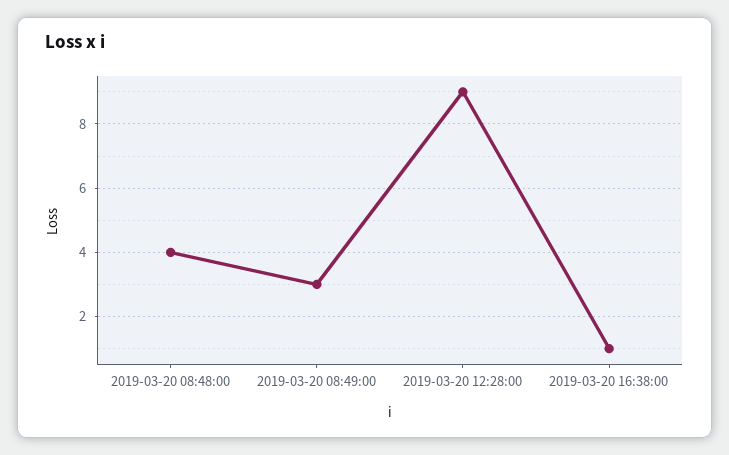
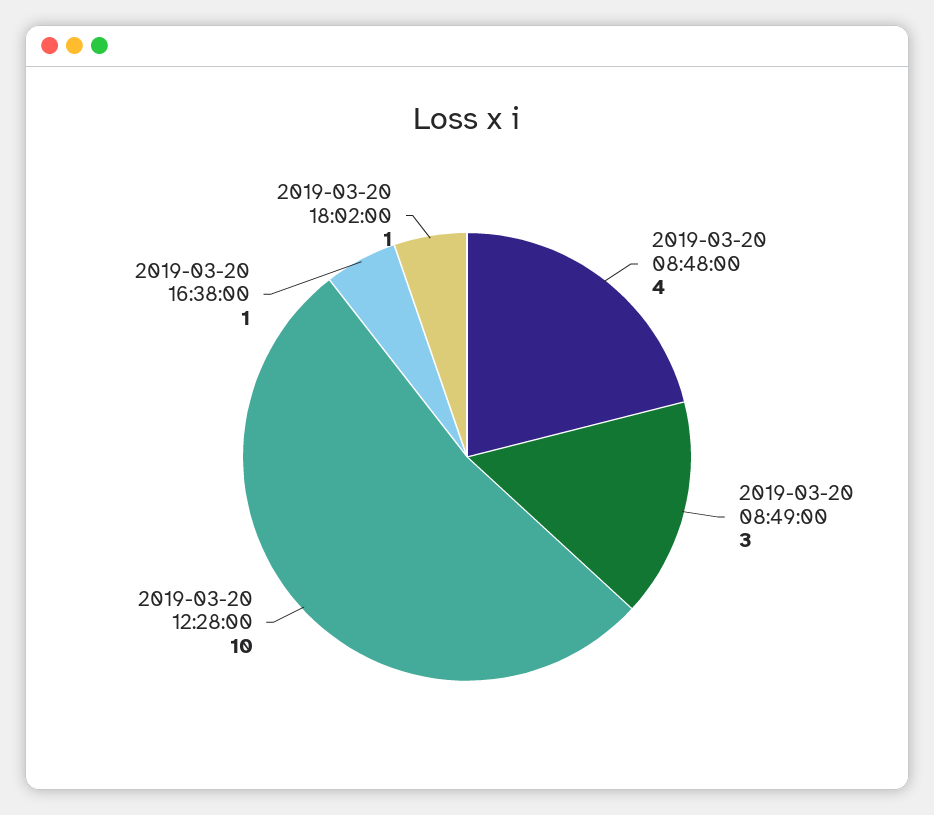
2019-03-20 12:28:00: 9 -> 10
2019-03-20 18:02:00: none -> 1

